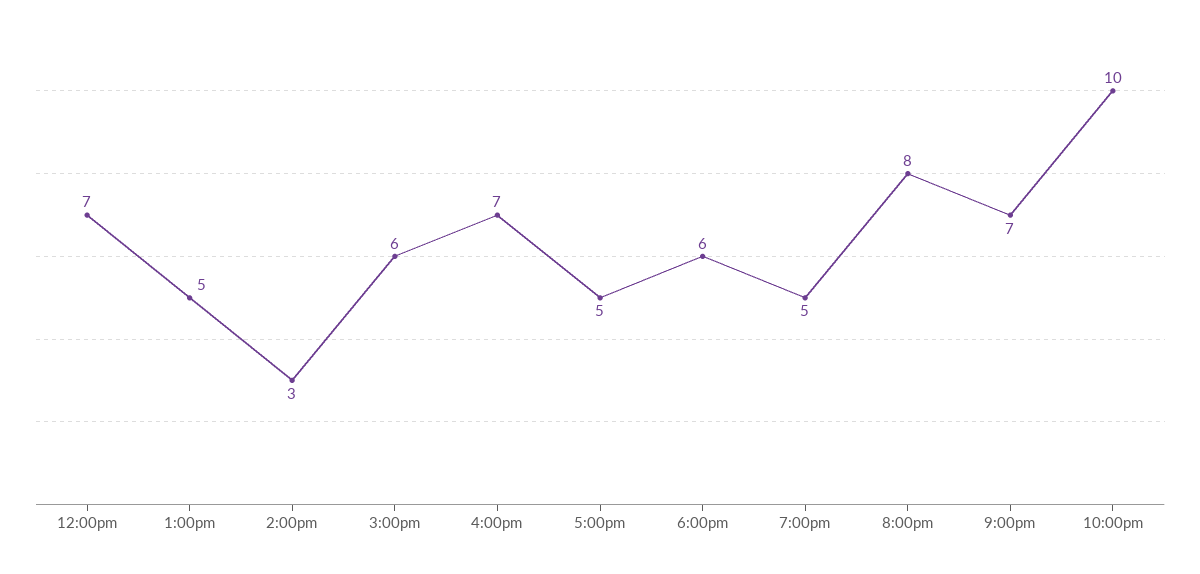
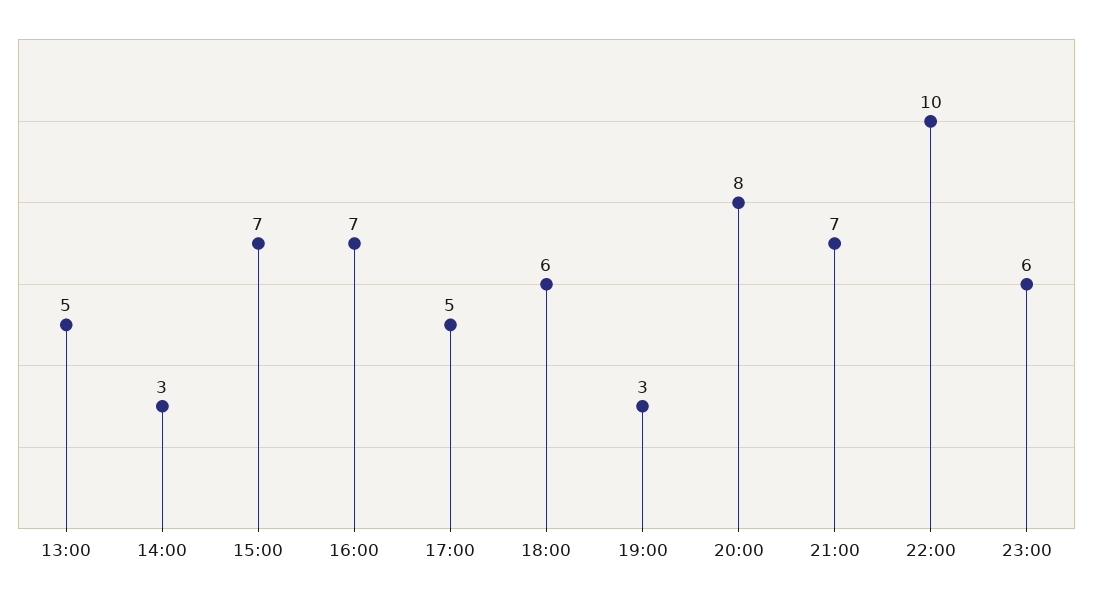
12:00pm: 7 -> none
3:00pm: 6 -> 7
7:00pm: 5 -> 3
23:00: none -> 6

